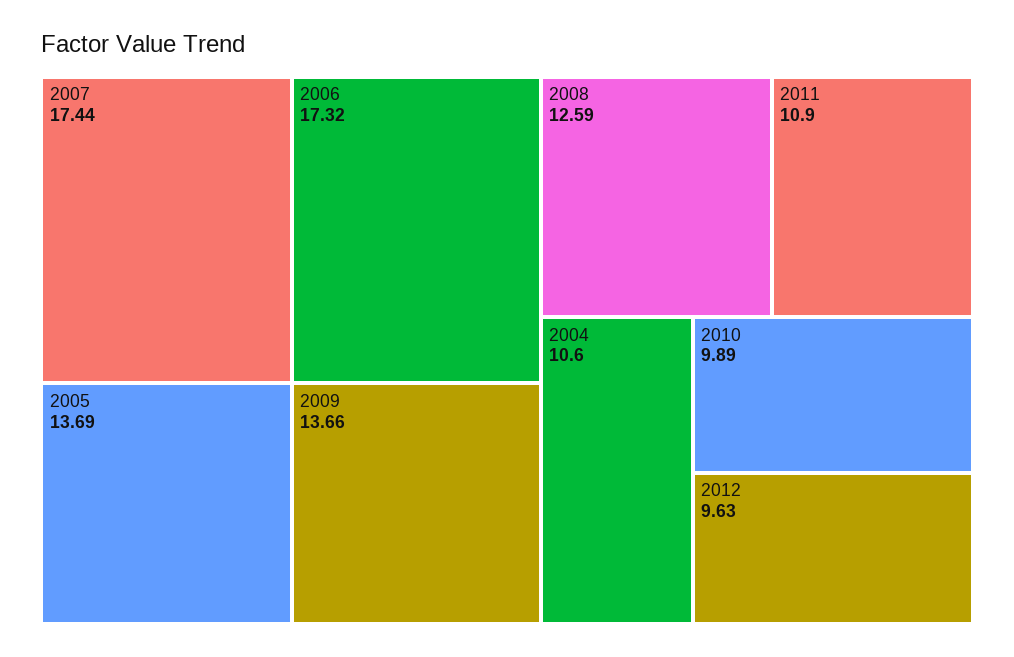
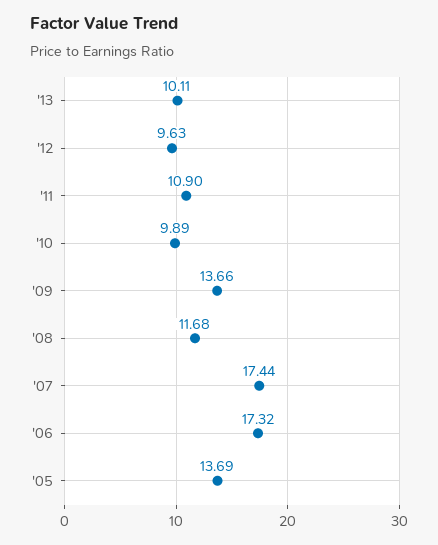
2008: 12.59 -> 11.68
2004: 10.6 -> none
'13: none -> 10.11

